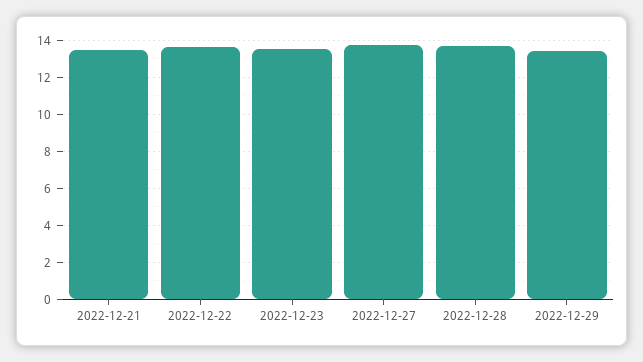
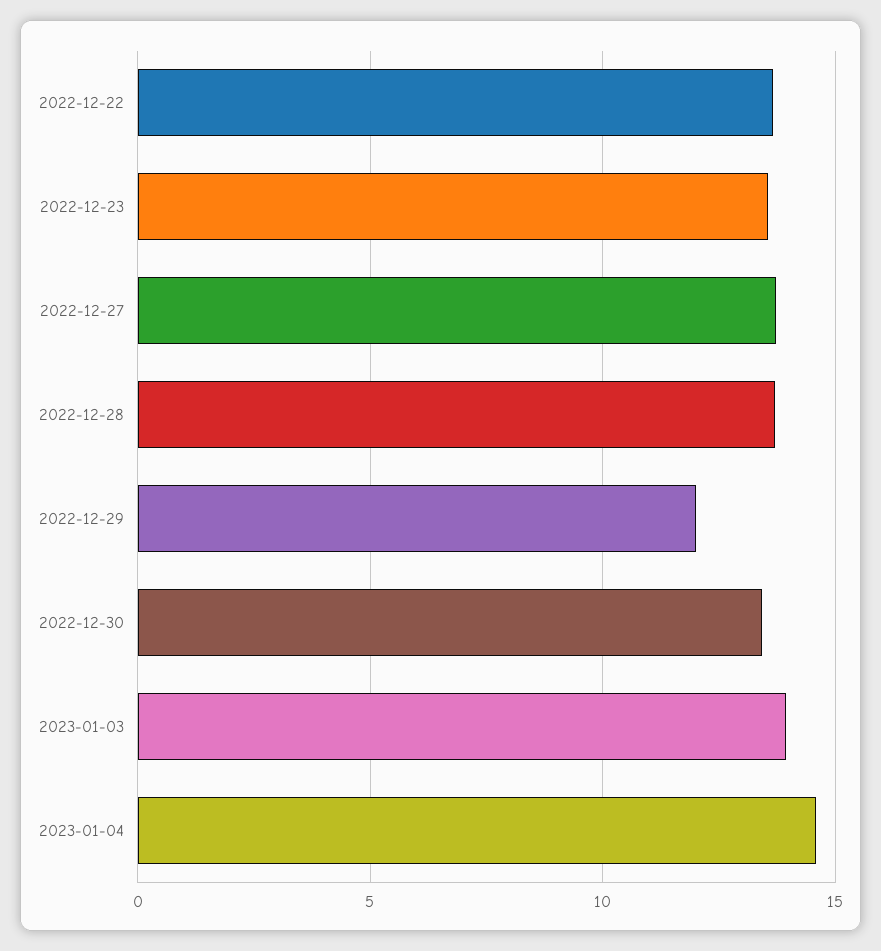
2022-12-21: 13.5 -> none
2022-12-29: 13.5 -> 12
2022-12-30: none -> 13.5
2023-01-03: none -> 14
2023-01-04: none -> 14.5

